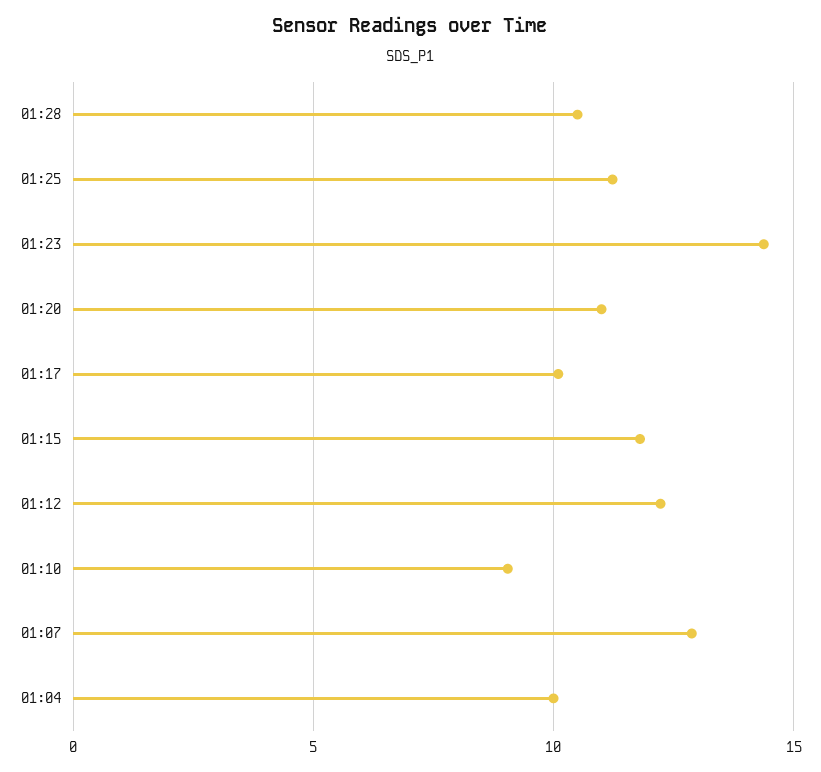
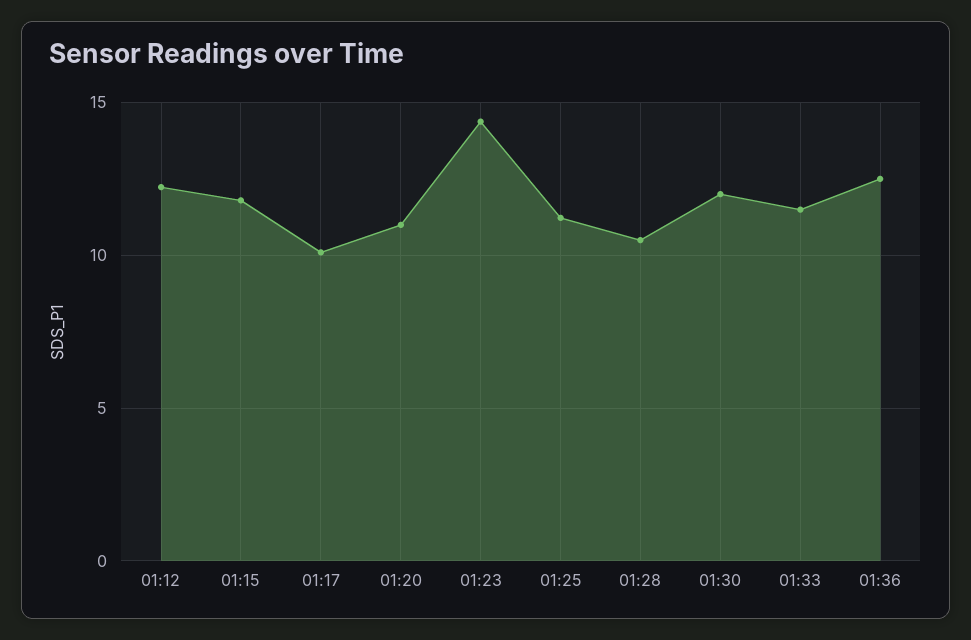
01:10: 9 -> none
01:07: 13 -> none
01:04: 10 -> none
01:30: none -> 12
01:33: none -> 11.5
01:36: none -> 12.5

